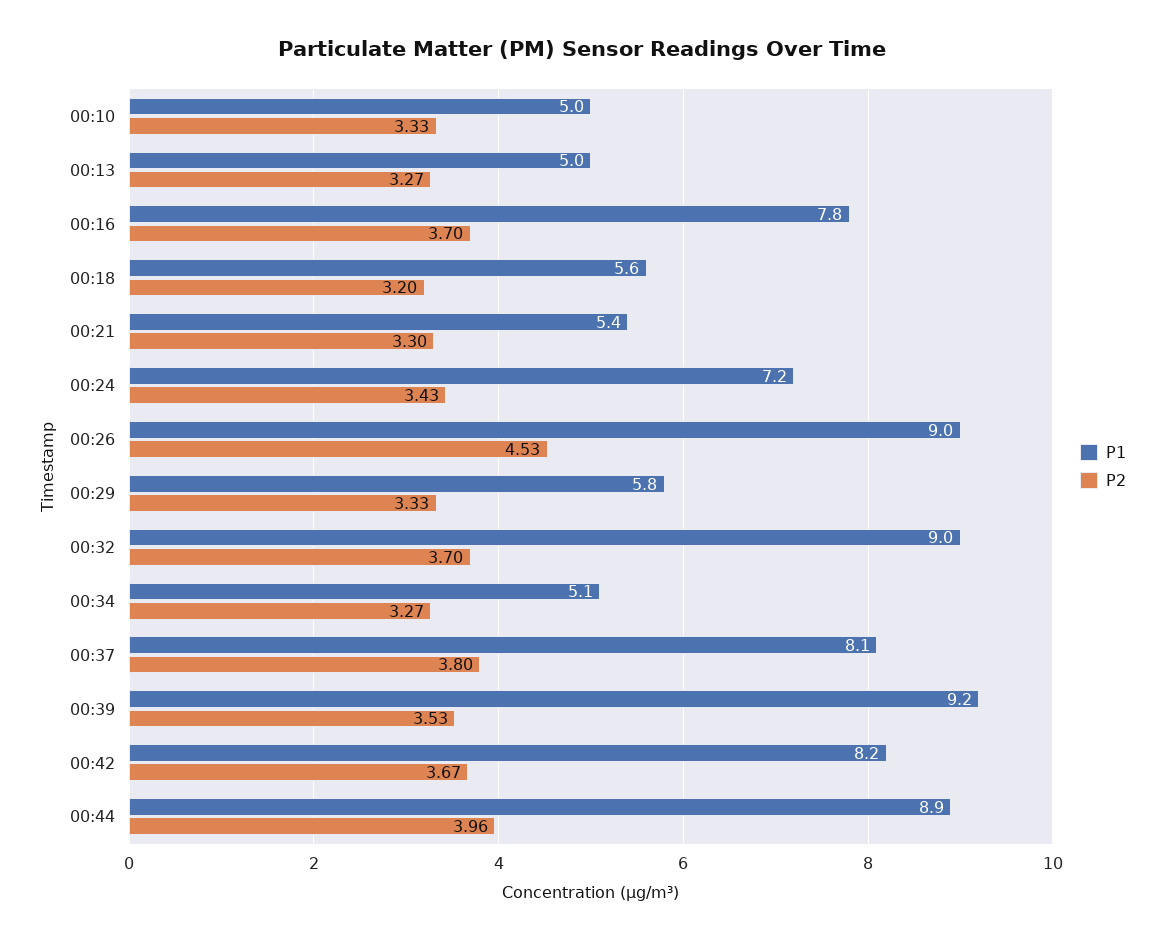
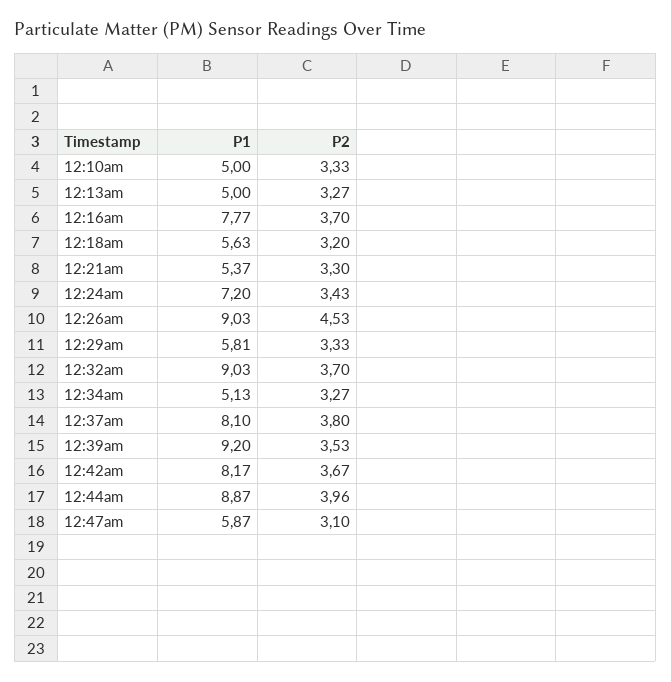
P1, 12:47am: none -> 5.87
P2, 12:47am: none -> 3.1

